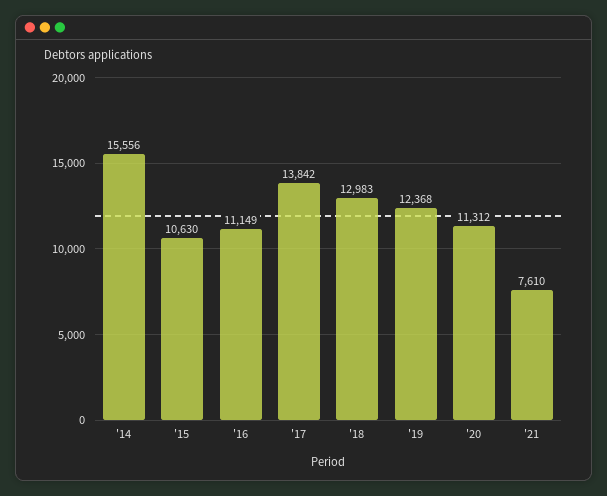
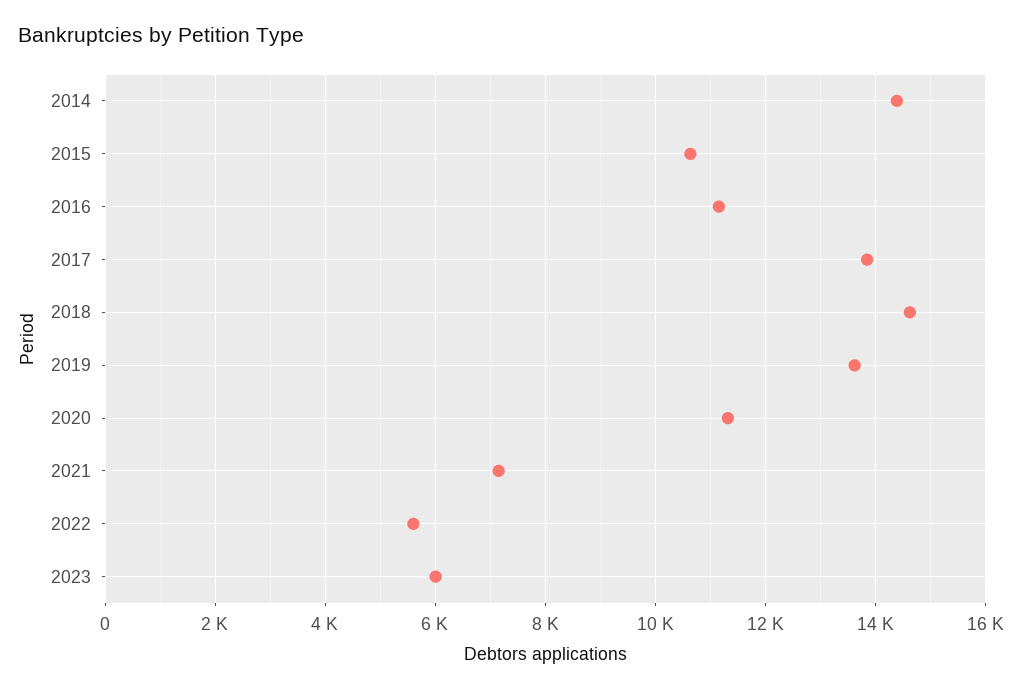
'14: 15556 -> 14400
'18: 12983 -> 14600
'19: 12368 -> 13600
'21: 7610 -> 7200
2022: none -> 5600
2023: none -> 6000

